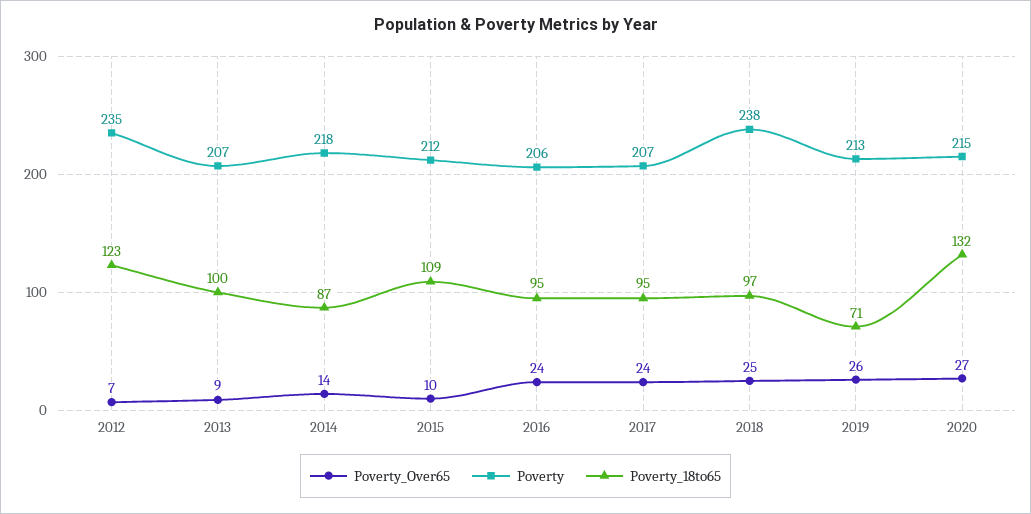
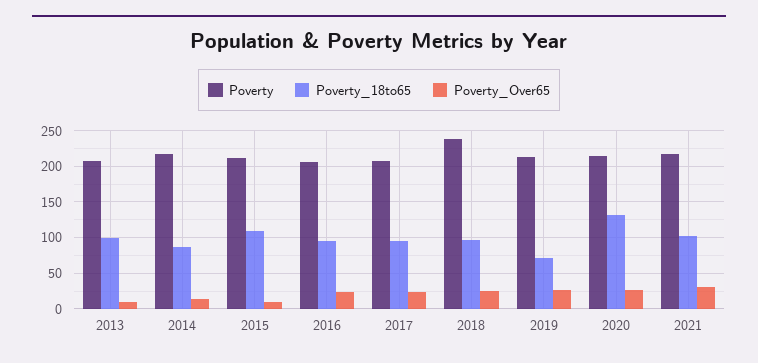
Poverty_Over65, 2012: 7 -> none
Poverty, 2012: 235 -> none
Poverty_18to65, 2012: 123 -> none
Poverty, 2021: none -> 220
Poverty_18to65, 2021: none -> 100
Poverty_Over65, 2021: none -> 30

